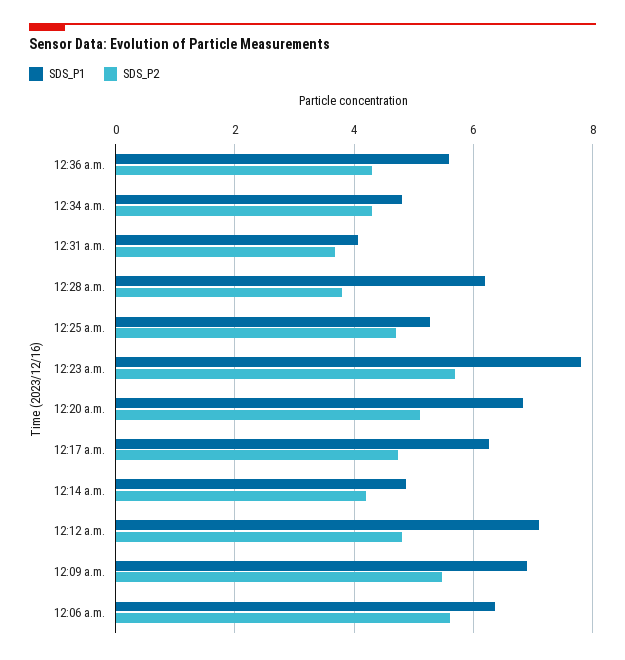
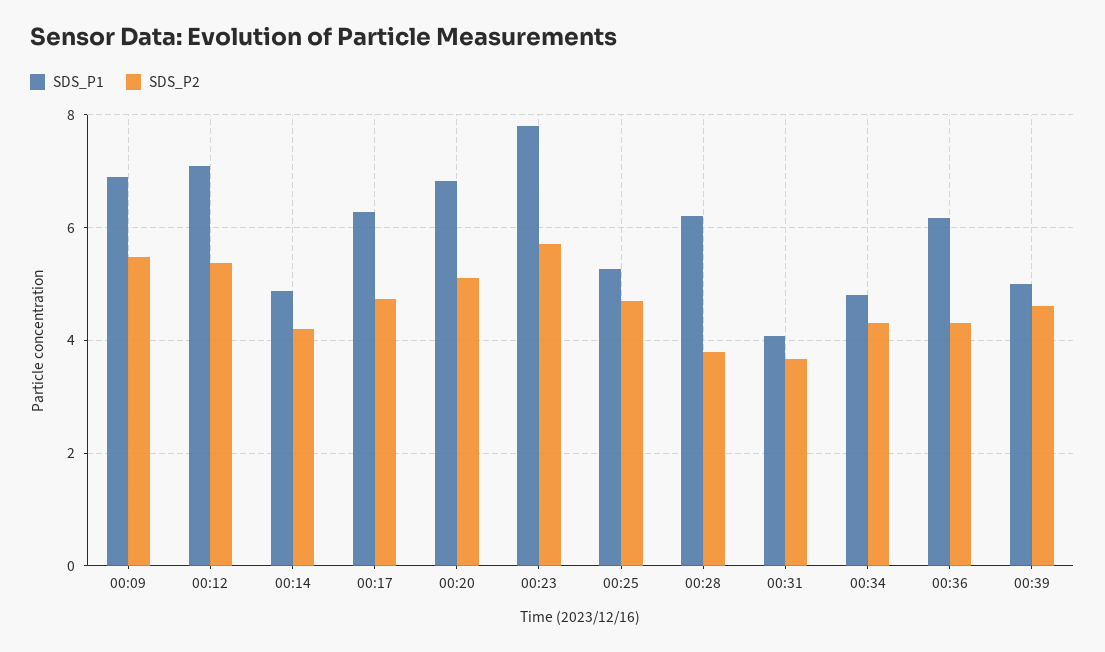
SDS_P1, 12:36 a.m.: 5.6 -> 6.2
SDS_P2, 12:12 a.m.: 4.8 -> 5.4
SDS_P1, 12:06 a.m.: 6.4 -> none
SDS_P2, 12:06 a.m.: 5.6 -> none
SDS_P1, 00:39: none -> 5
SDS_P2, 00:39: none -> 4.6

